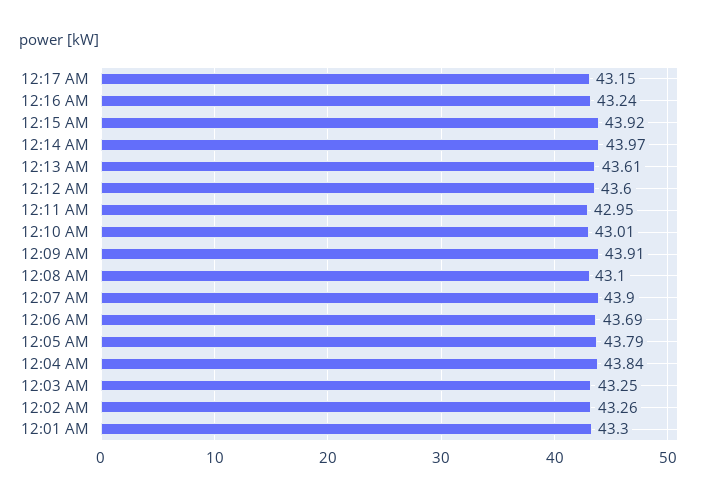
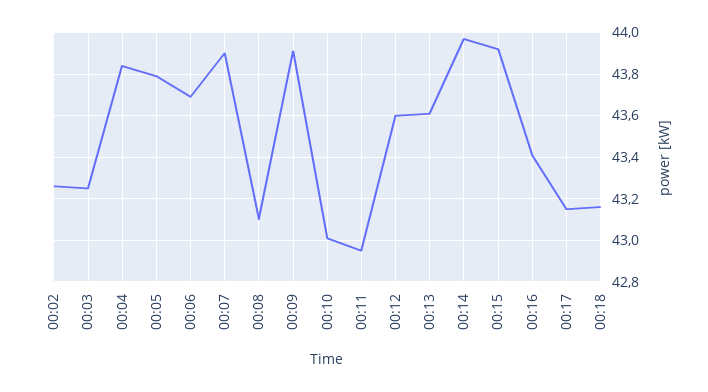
12:16 AM: 43.24 -> 43.4
12:01 AM: 43.3 -> none
00:18: none -> 43.15

